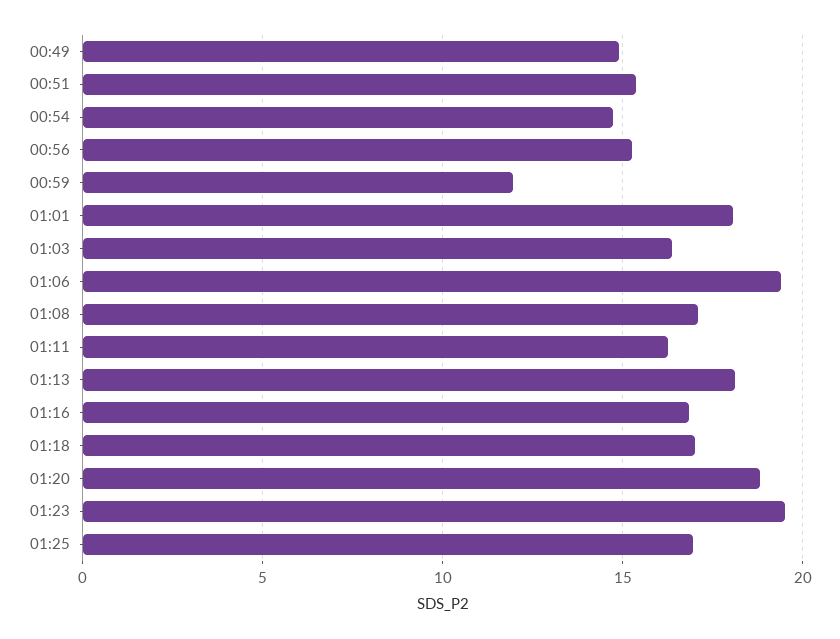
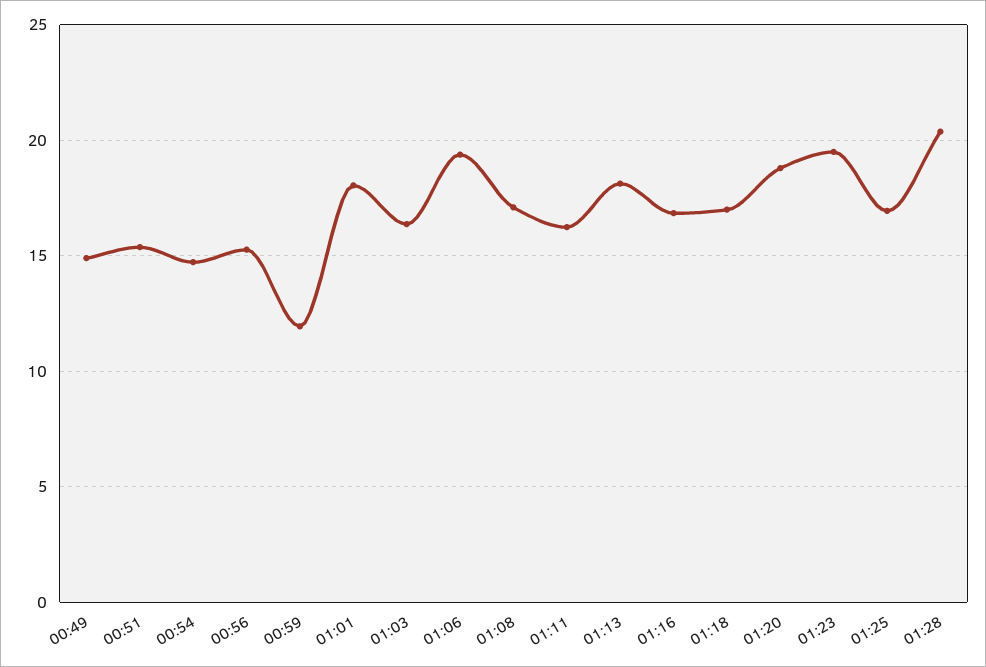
01:28: none -> 20.5

